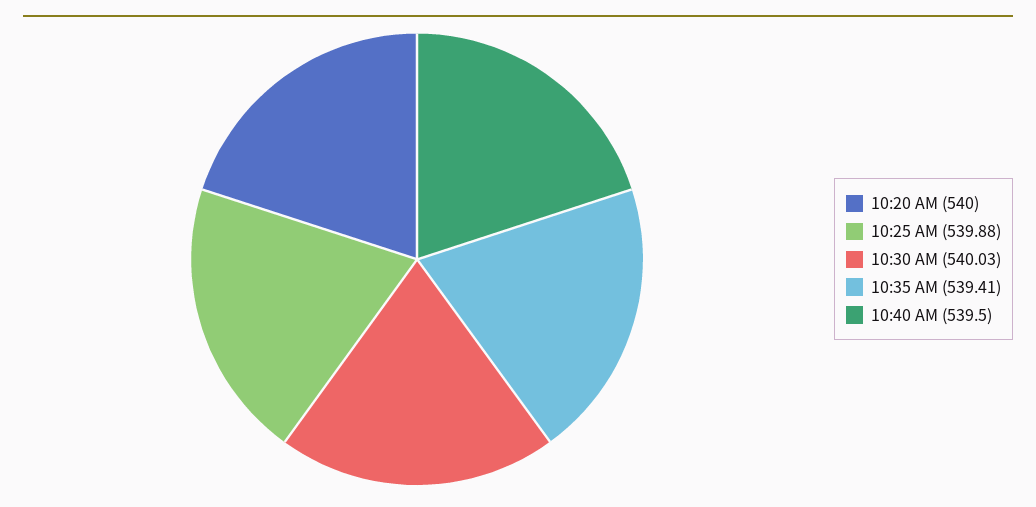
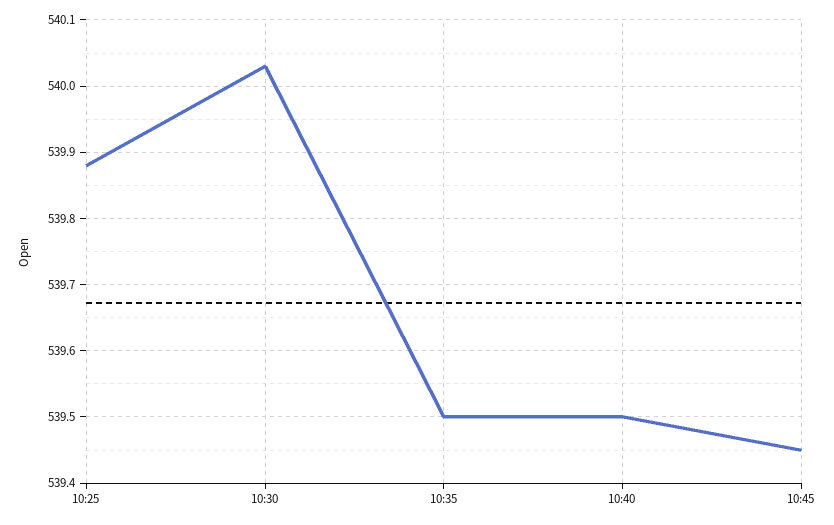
10:20 AM: 540 -> none
10:35 AM: 539.41 -> 539.5
10:45: none -> 539.45

